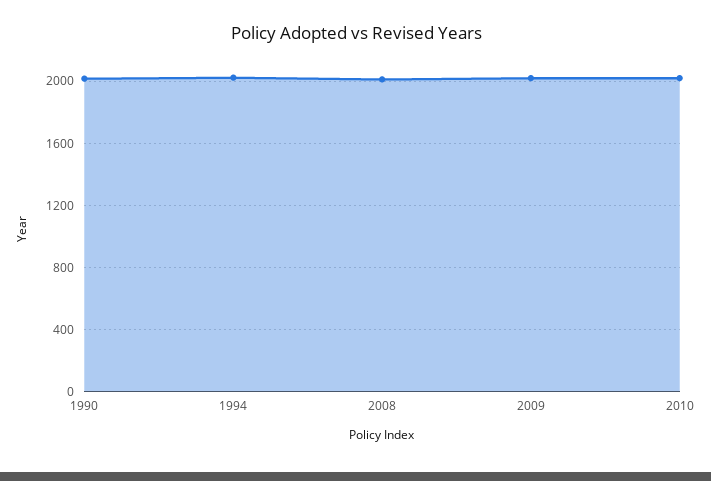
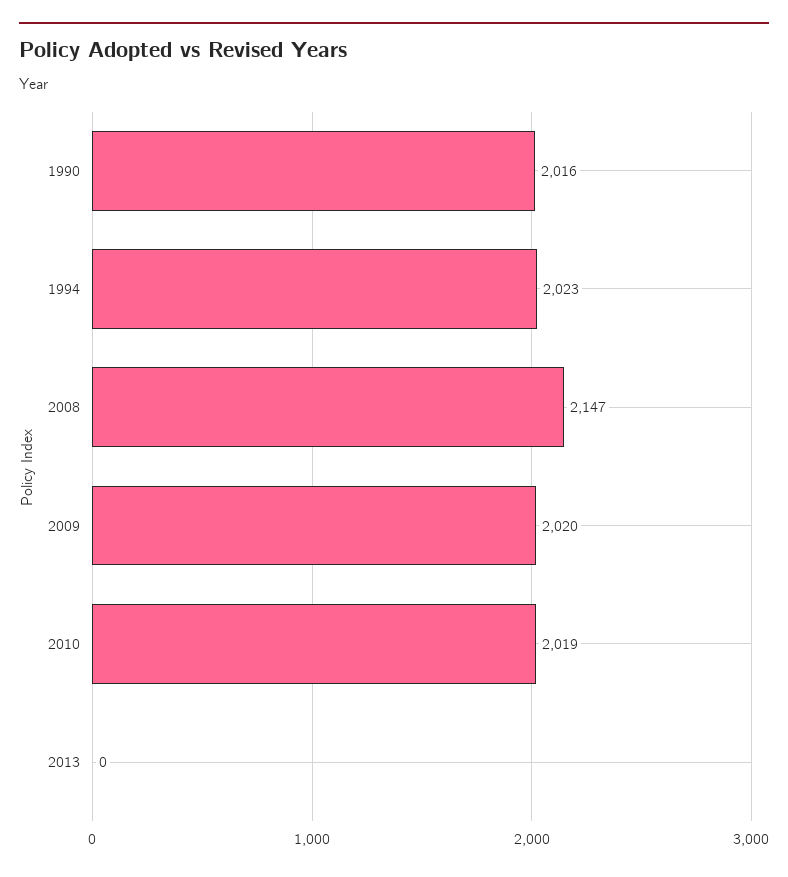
2008: 2000 -> 2147
2013: none -> 0

